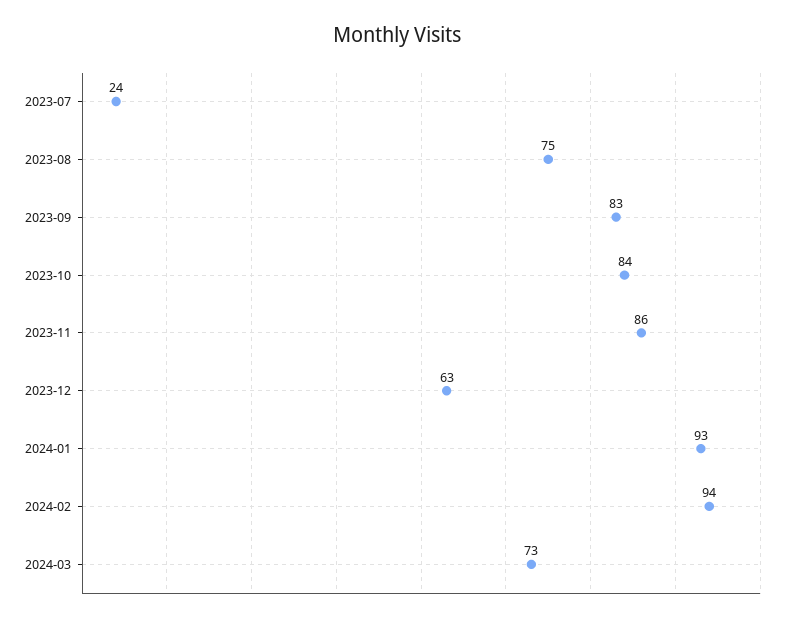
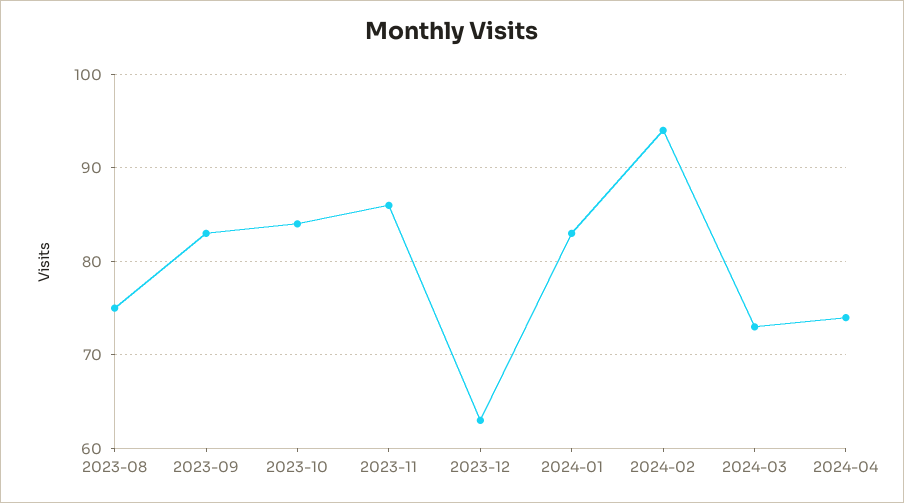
2023-07: 24 -> none
2024-01: 93 -> 83
2024-04: none -> 74

